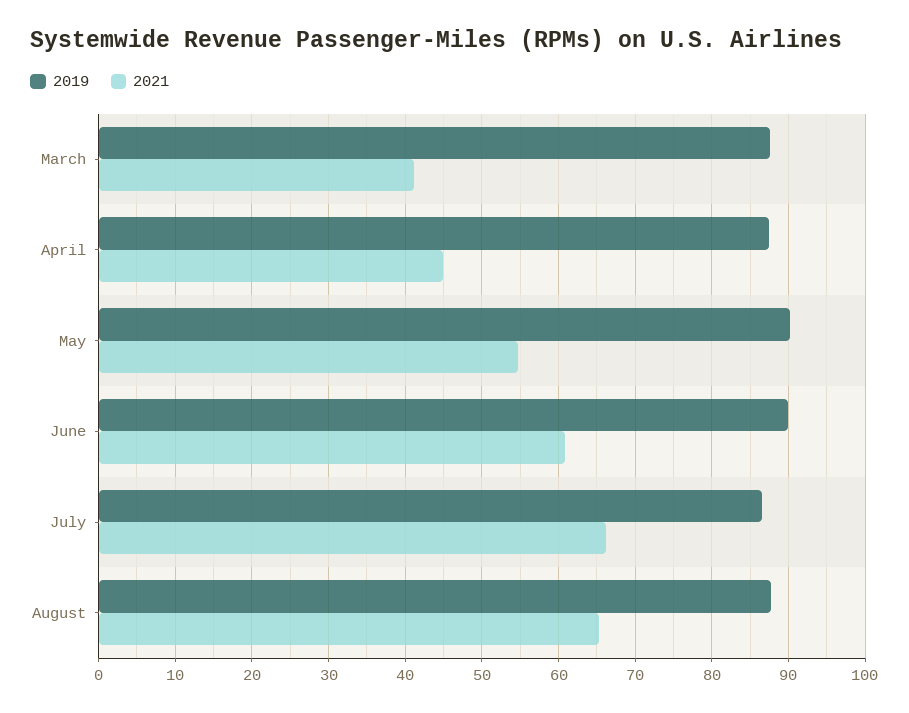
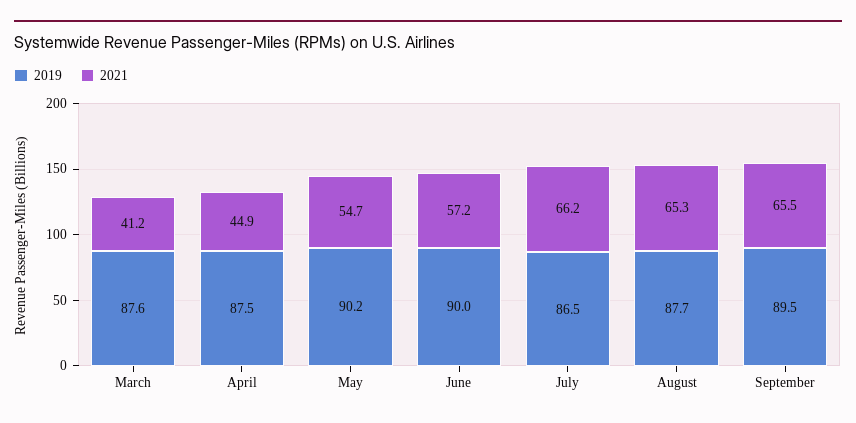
2021, June: 61 -> 57.2
2019, September: none -> 89.5
2021, September: none -> 65.5

